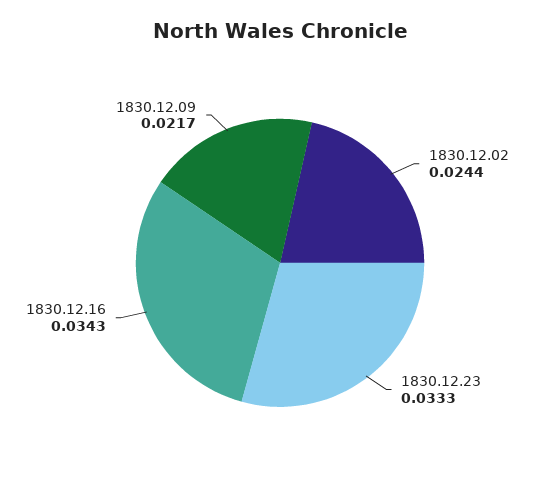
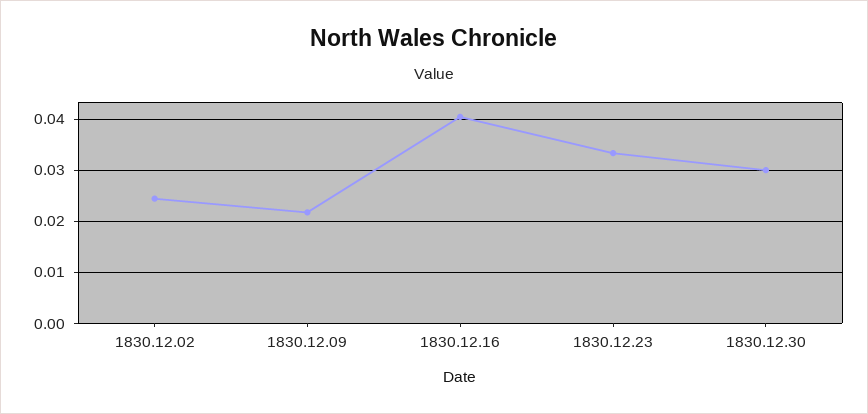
1830.12.16: 0.0343 -> 0.04
1830.12.30: none -> 0.03

